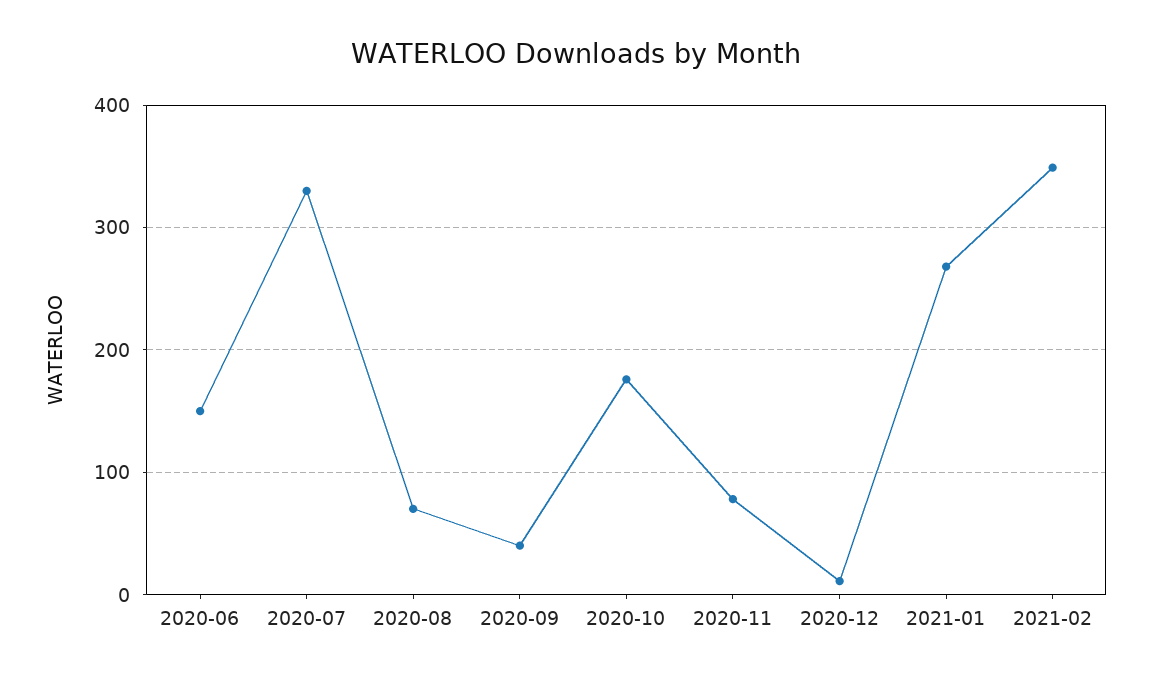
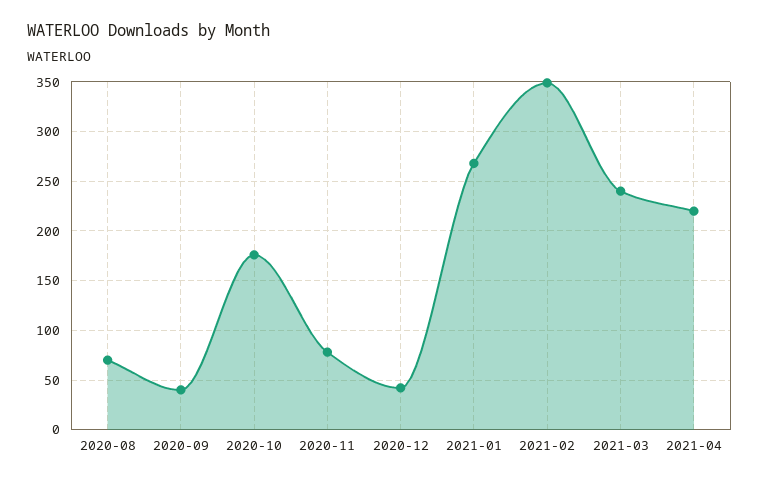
2020-06: 150 -> none
2020-07: 330 -> none
2020-12: 10 -> 40
2021-03: none -> 240
2021-04: none -> 220

